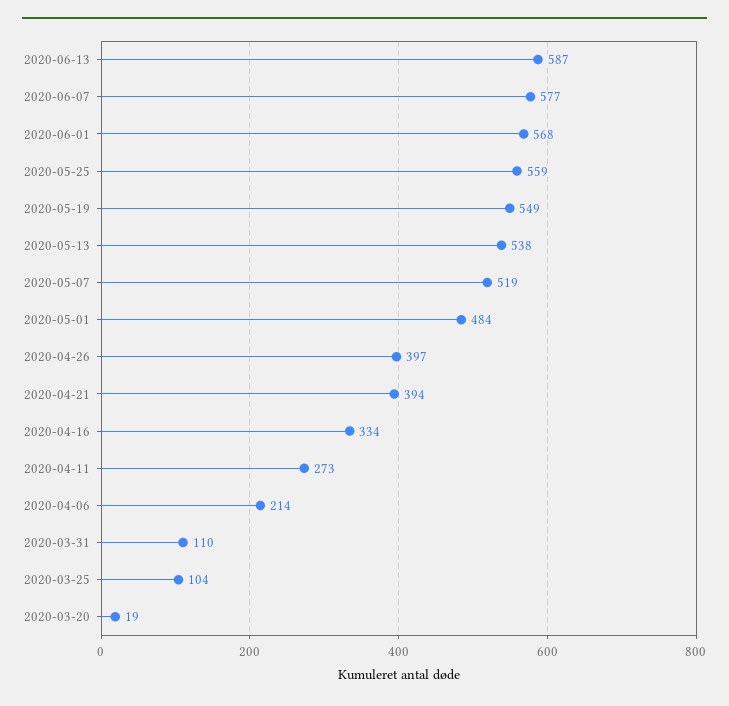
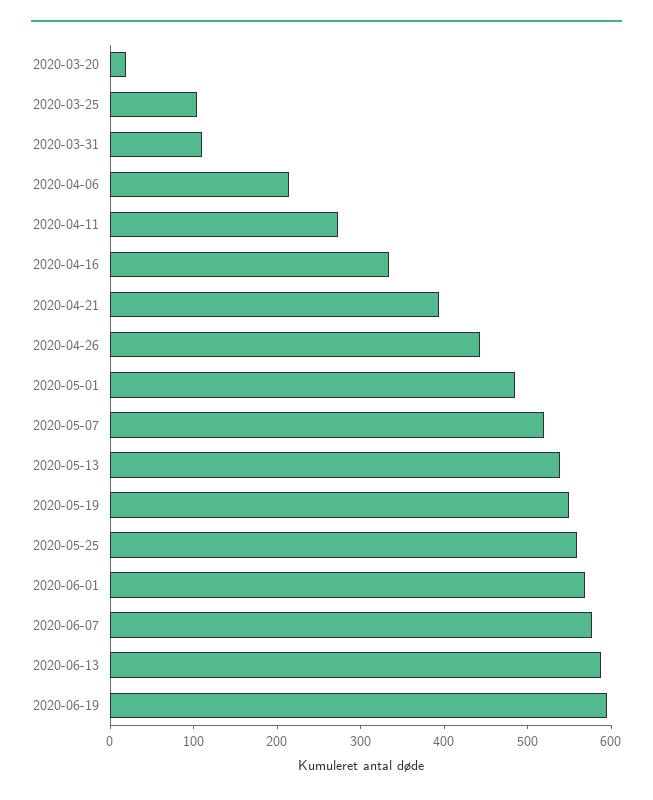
2020-04-26: 397 -> 440
2020-06-19: none -> 600

